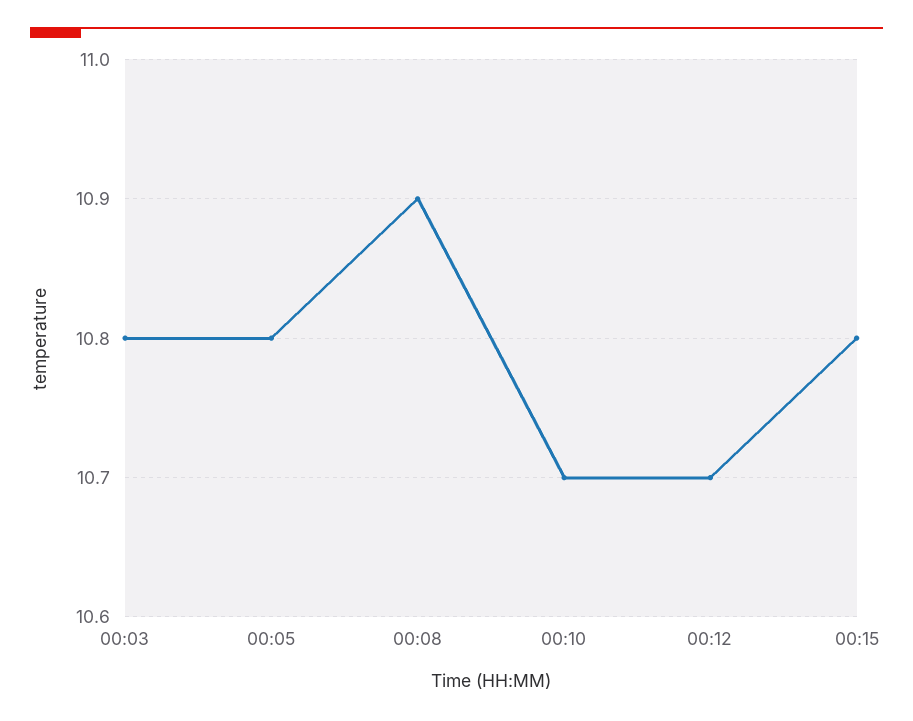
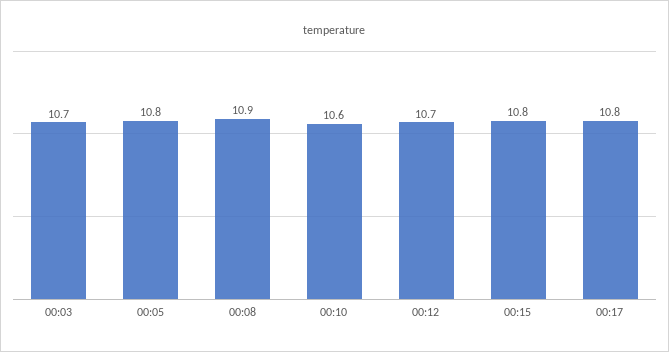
00:03: 10.8 -> 10.7
00:10: 10.7 -> 10.6
00:17: none -> 10.8

